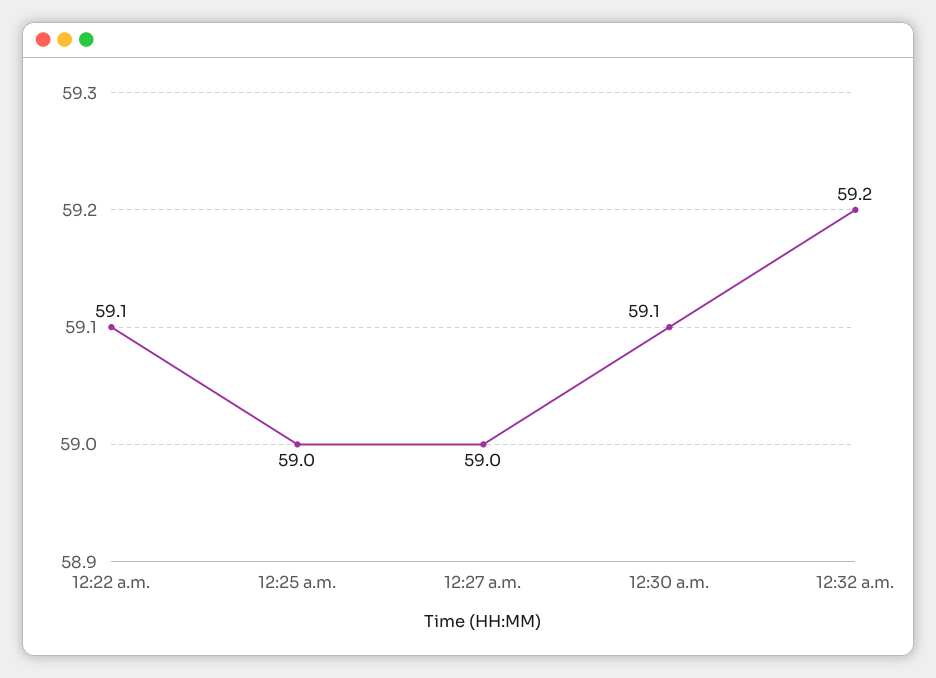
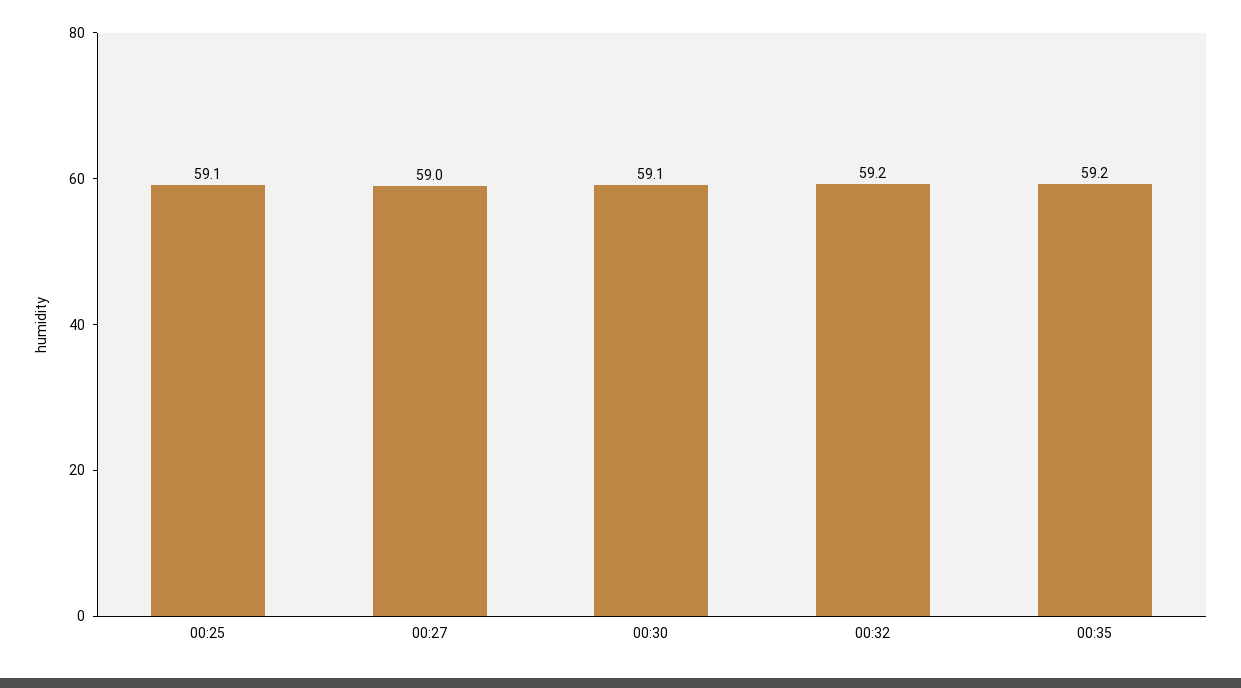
12:22 a.m.: 59.1 -> none
12:25 a.m.: 59 -> 59.1
00:35: none -> 59.2

